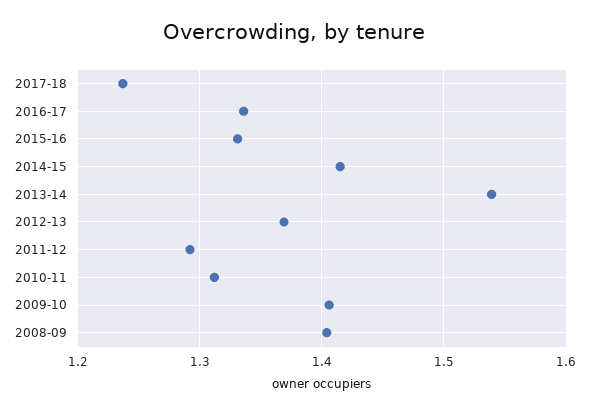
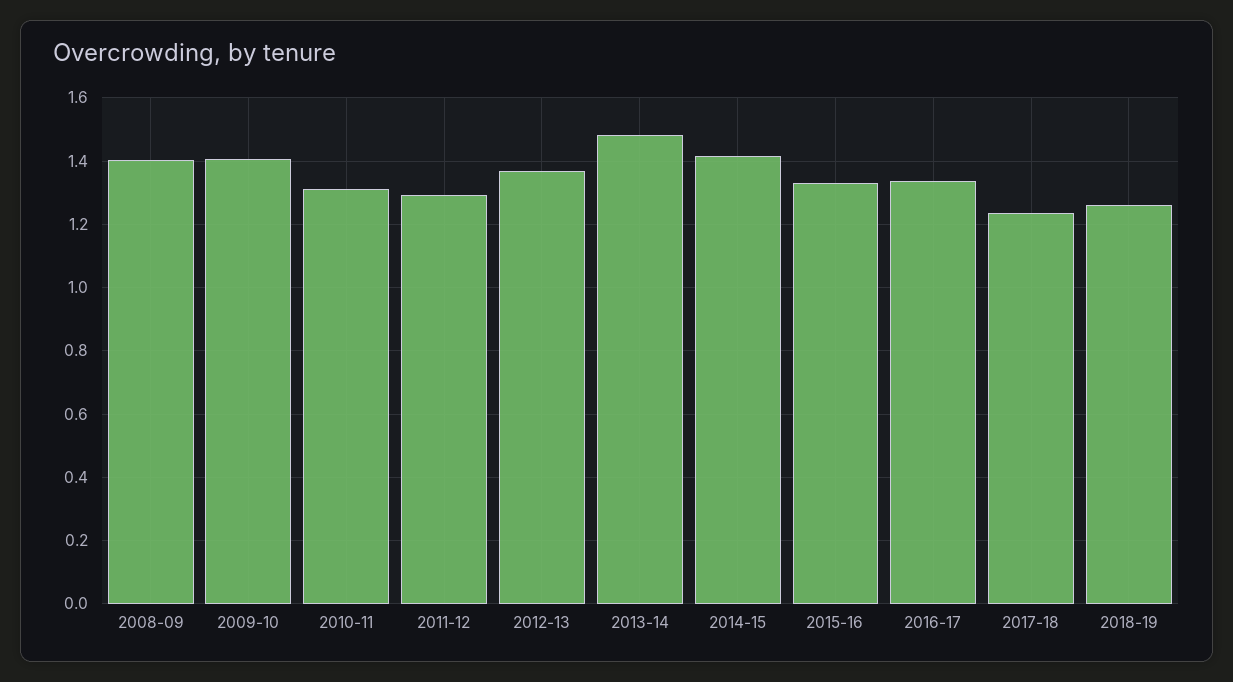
2013-14: 1.54 -> 1.48
2018-19: none -> 1.26

